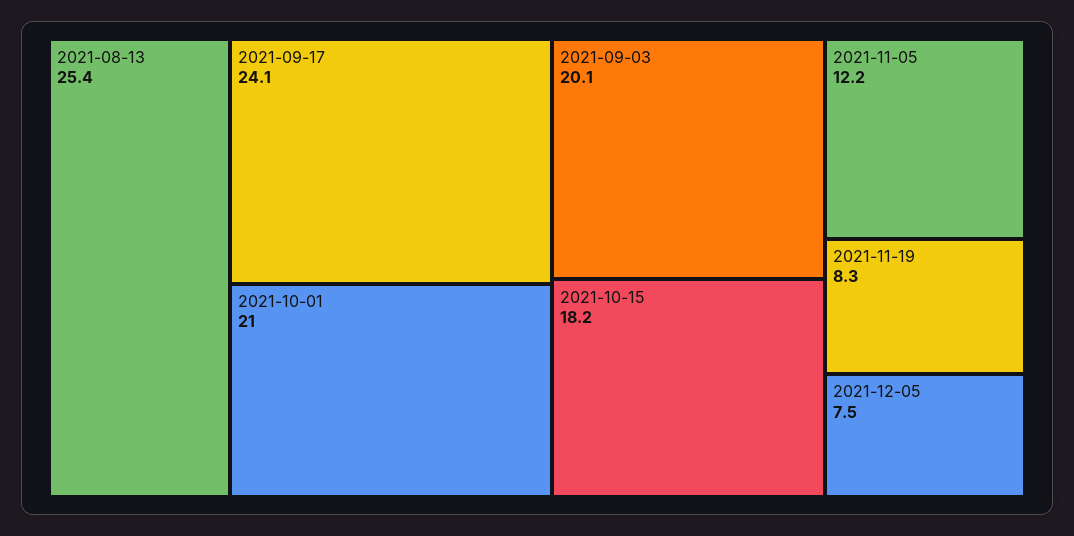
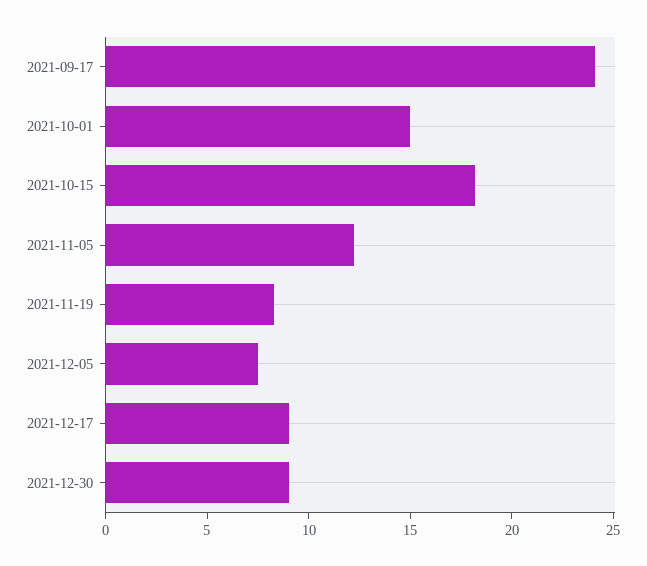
2021-08-13: 25.4 -> none
2021-10-01: 21 -> 15
2021-09-03: 20.1 -> none
2021-12-17: none -> 9
2021-12-30: none -> 9

